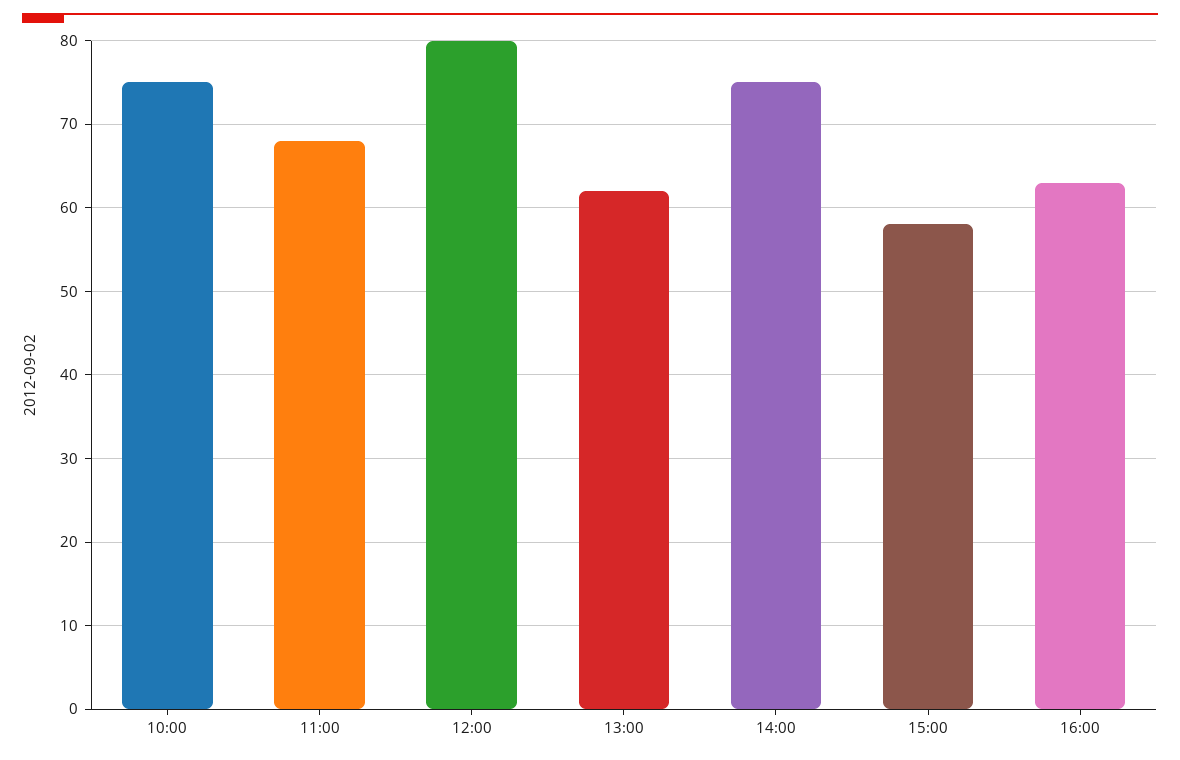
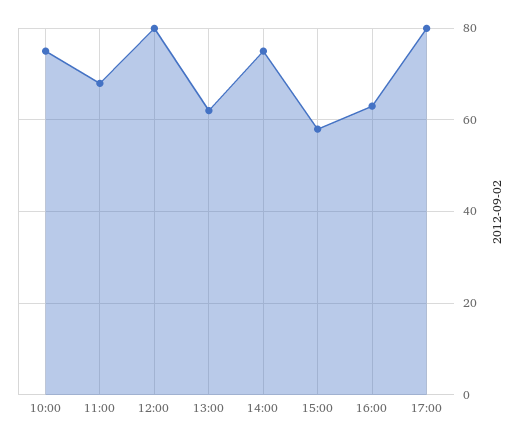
17:00: none -> 80

